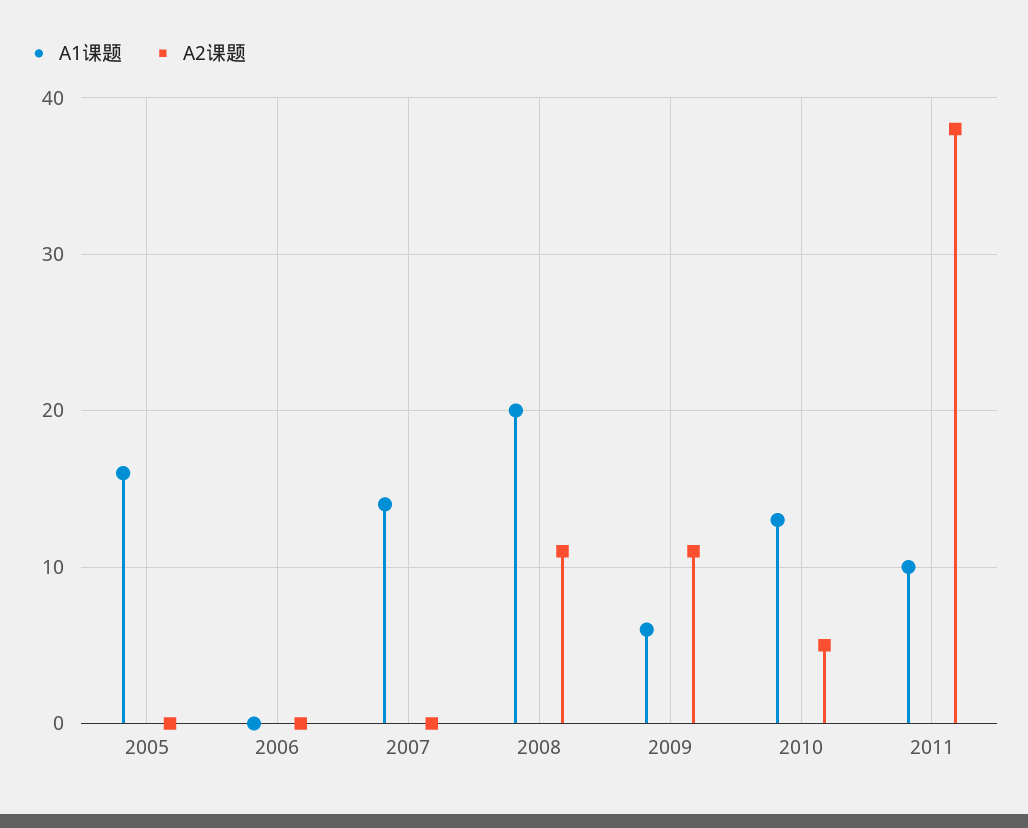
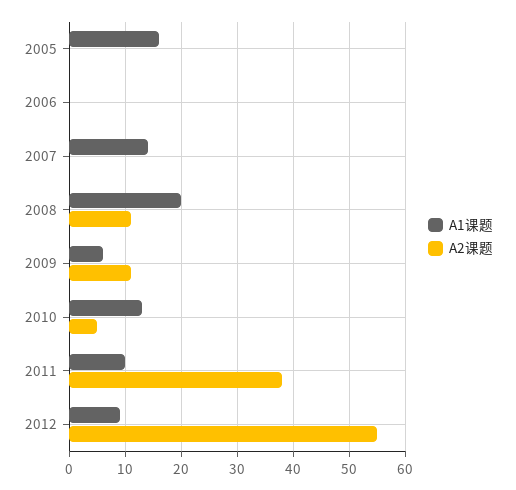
A1课题, 2012: none -> 10
A2课题, 2012: none -> 55

